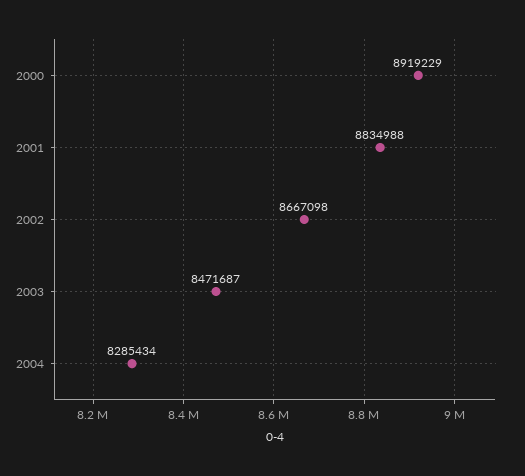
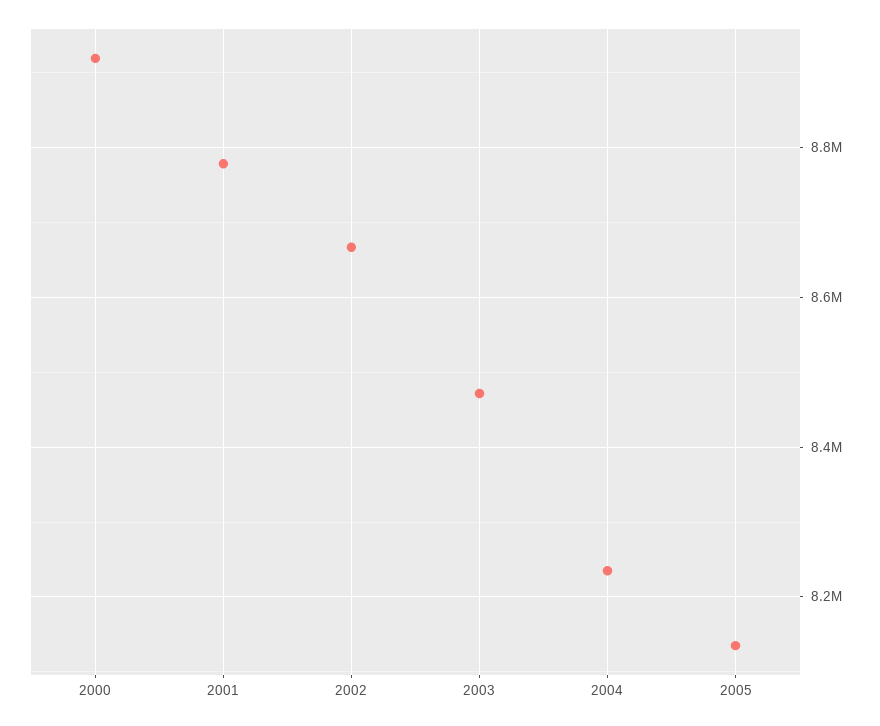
2001: 8834988 -> 8780000
2004: 8285434 -> 8240000
2005: none -> 8140000

